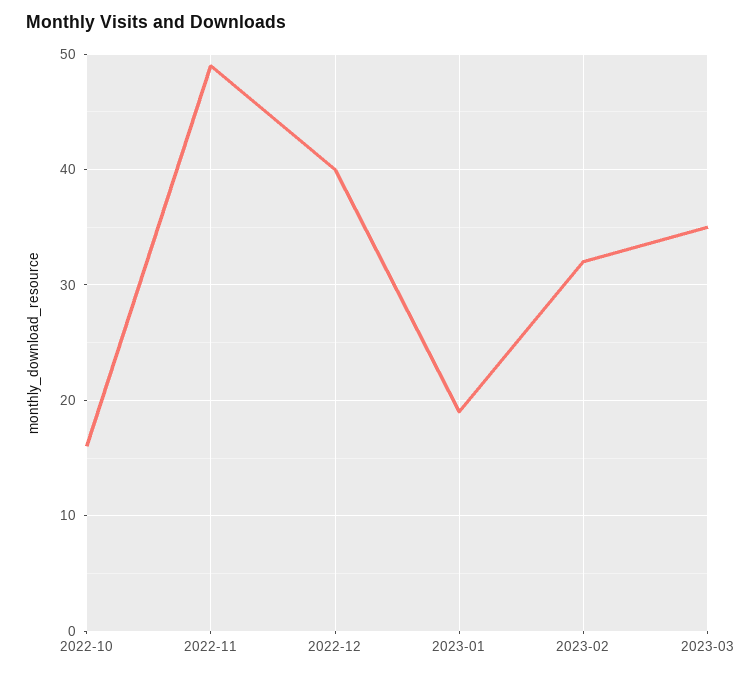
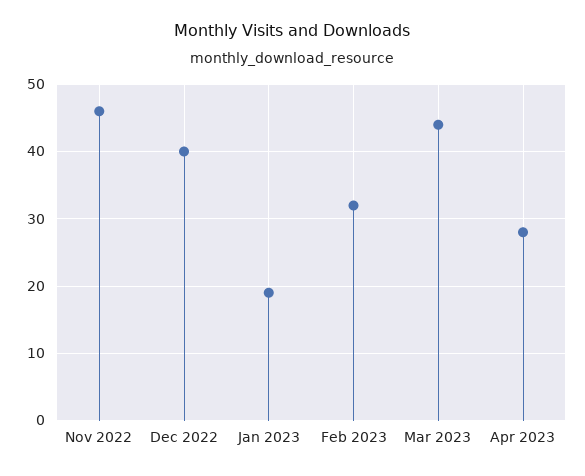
2022-10: 16 -> none
2022-11: 49 -> 46
2023-03: 35 -> 44
Apr 2023: none -> 28

